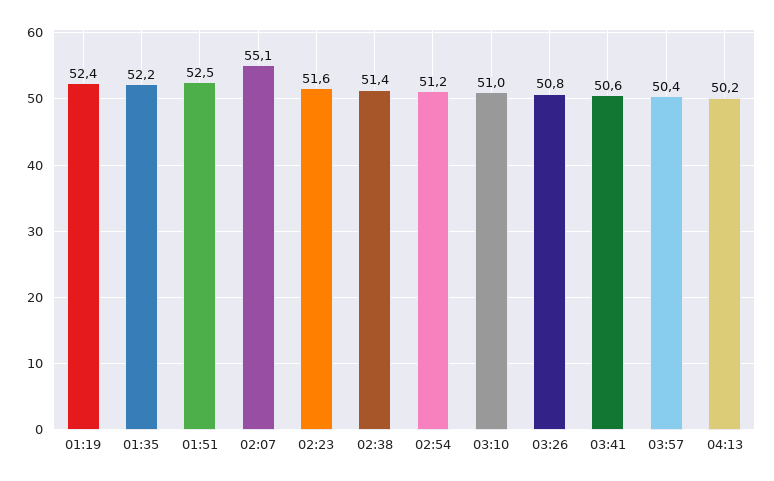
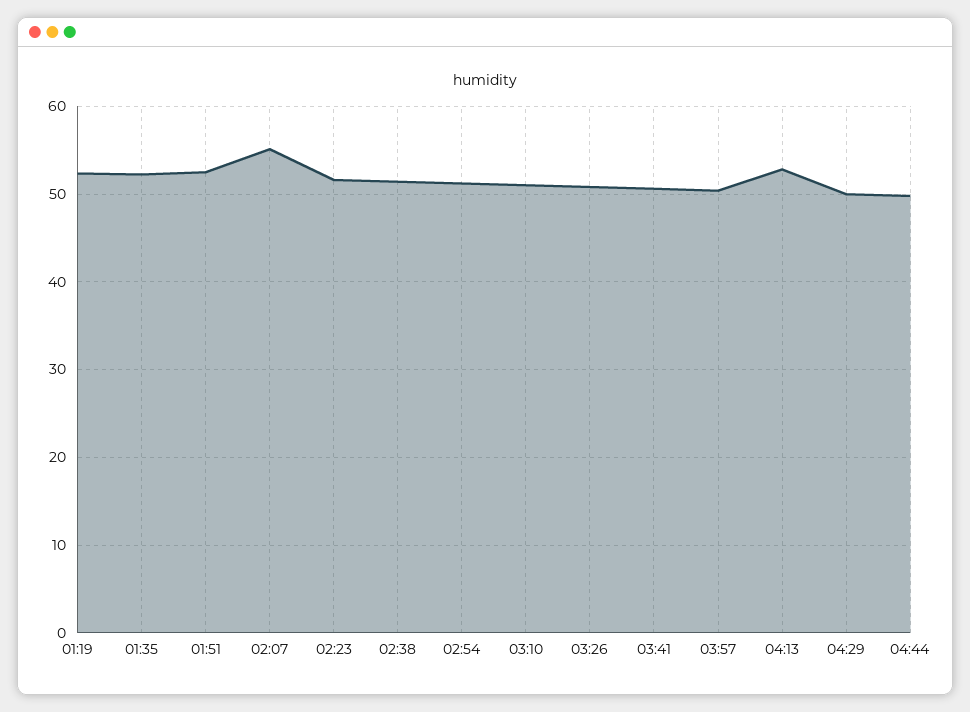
04:13: 50.2 -> 53
04:29: none -> 50
04:44: none -> 50

